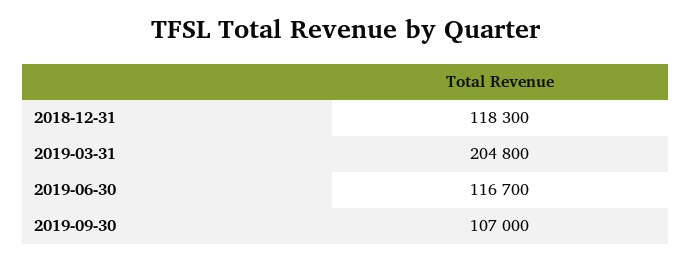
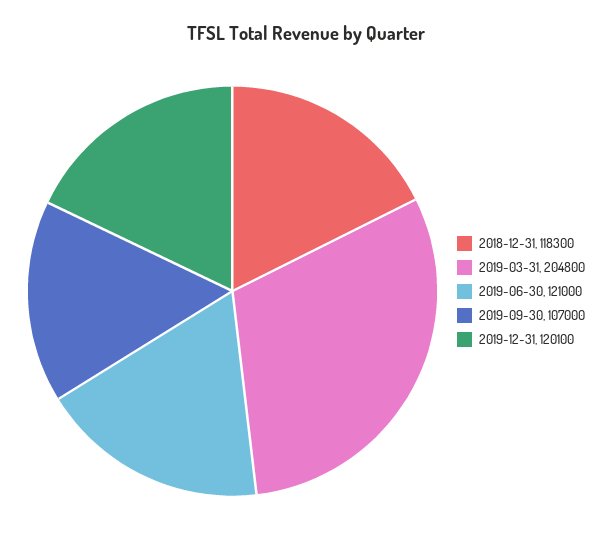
2019-06-30: 116700 -> 121000
2019-12-31: none -> 120100

